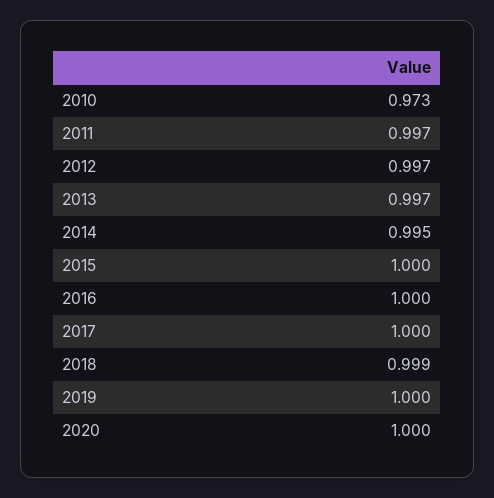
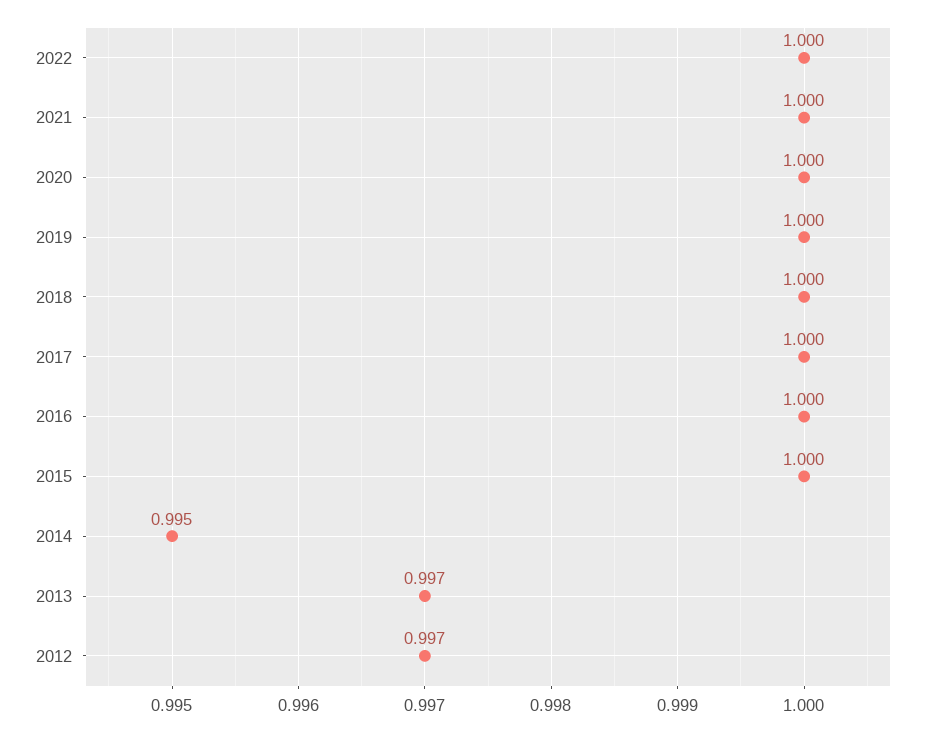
2010: 0.973 -> none
2011: 0.997 -> none
2018: 0.999 -> 1
2022: none -> 1
2021: none -> 1

